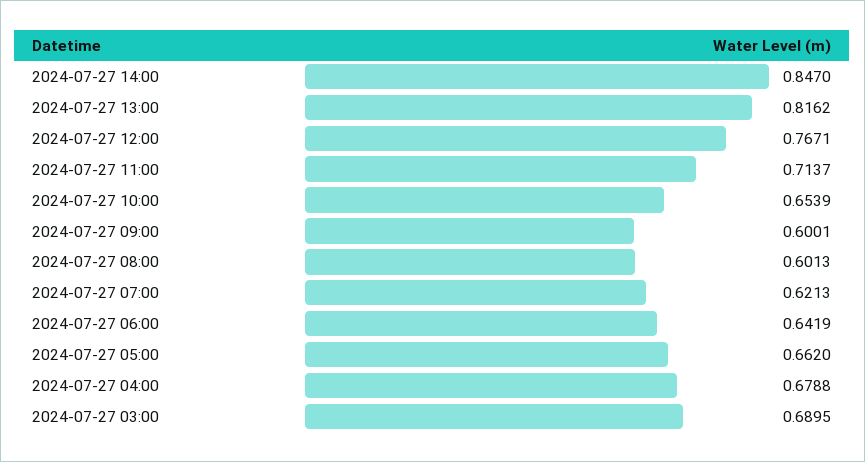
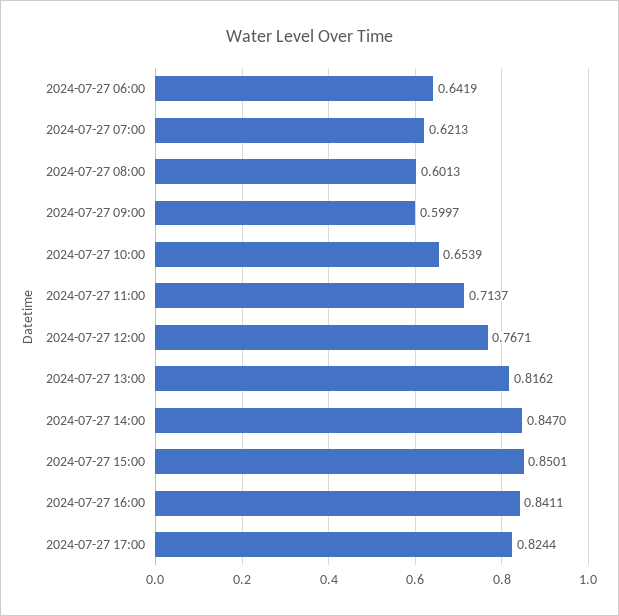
2024-07-27 09:00: 0.6001 -> 0.5997
2024-07-27 05:00: 0.662 -> none
2024-07-27 04:00: 0.6788 -> none
2024-07-27 03:00: 0.6895 -> none
2024-07-27 15:00: none -> 0.8501
2024-07-27 16:00: none -> 0.8411
2024-07-27 17:00: none -> 0.8244

